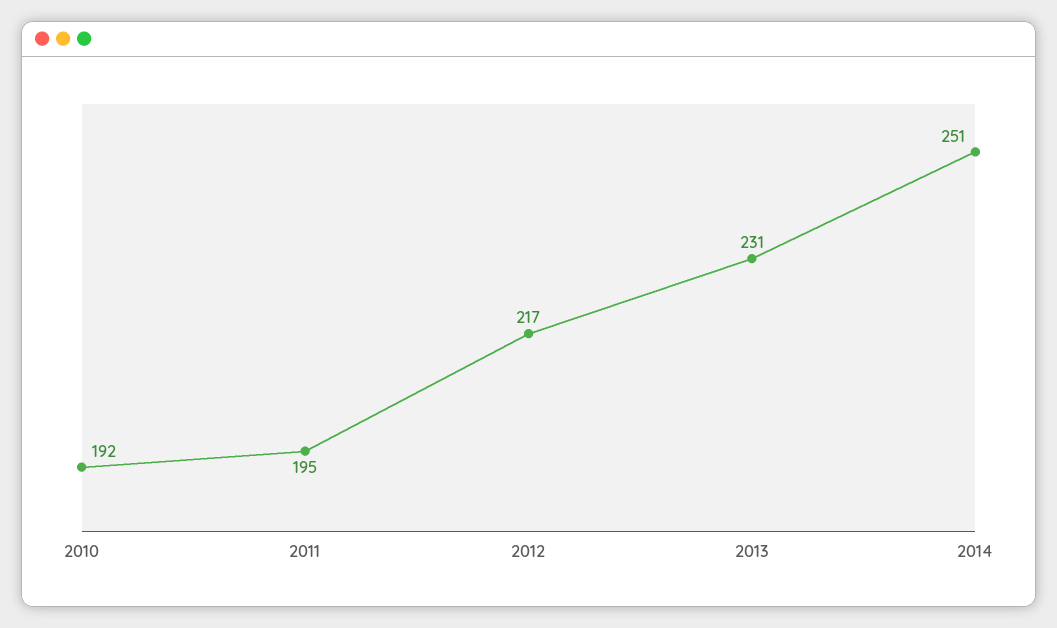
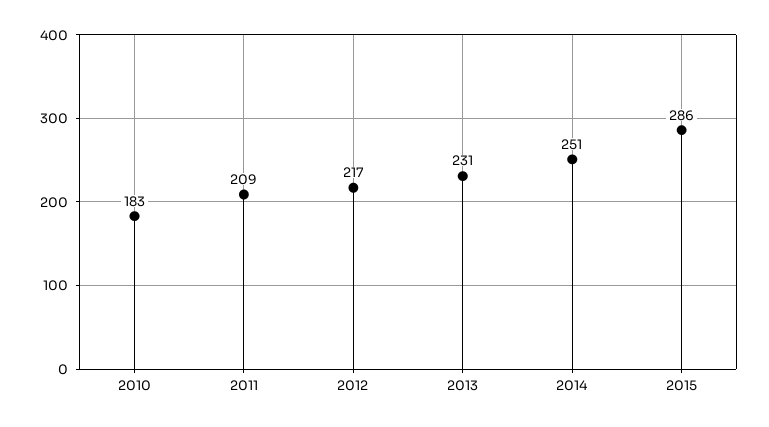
2010: 192 -> 183
2011: 195 -> 209
2015: none -> 286

